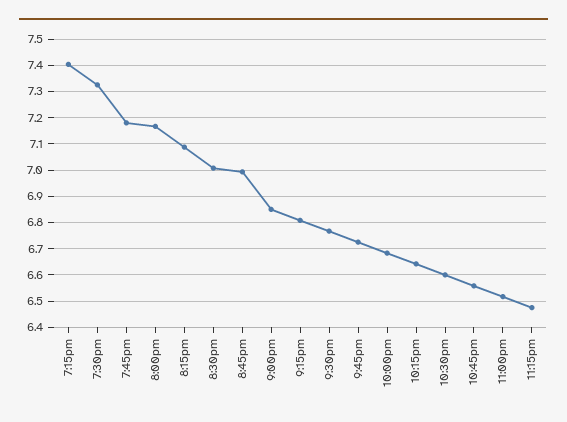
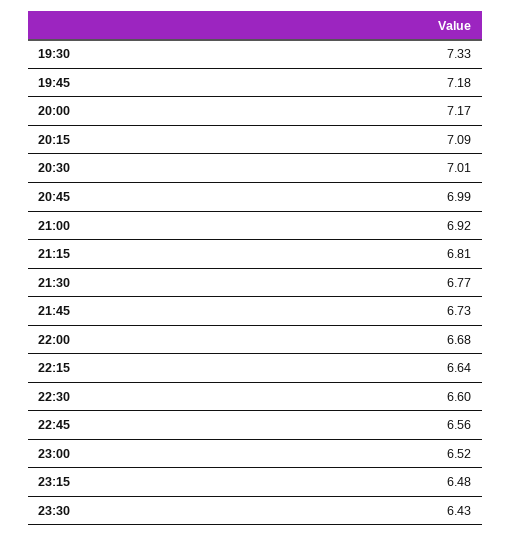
7:15pm: 7.4 -> none
9:00pm: 6.85 -> 6.92
23:30: none -> 6.43

